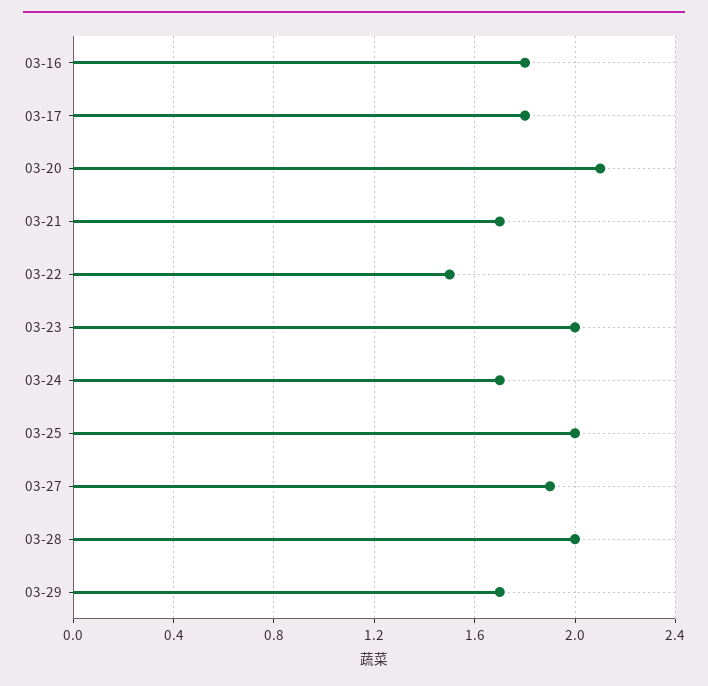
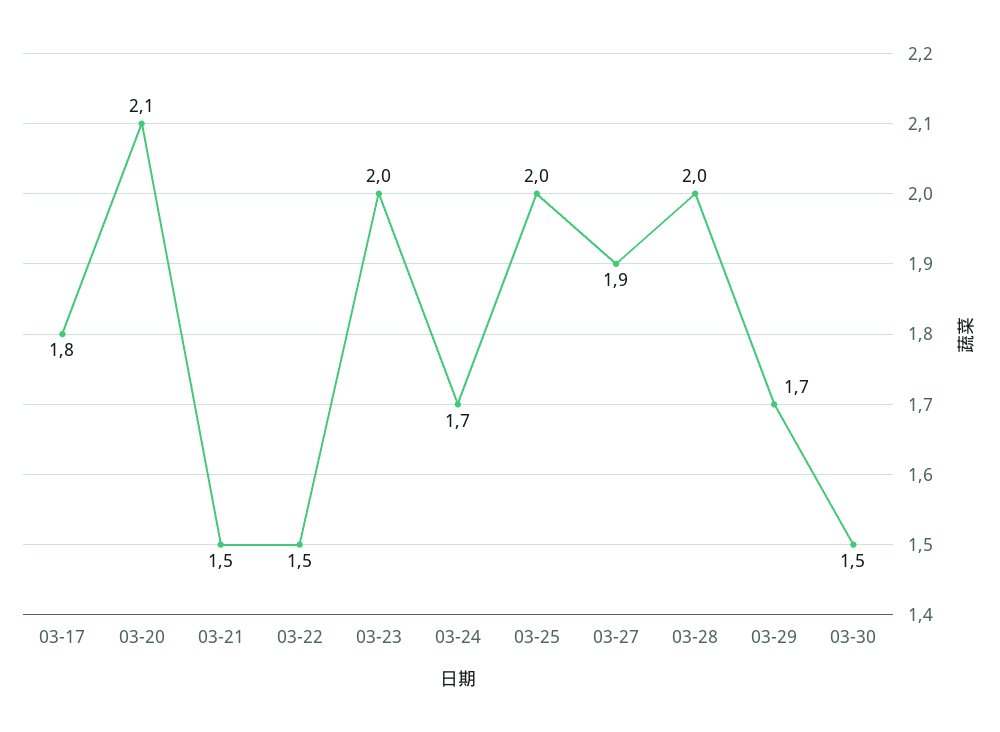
03-16: 1.8 -> none
03-21: 1.7 -> 1.5
03-30: none -> 1.5

